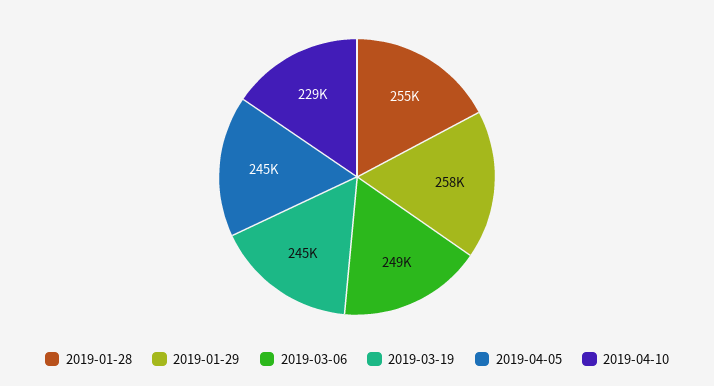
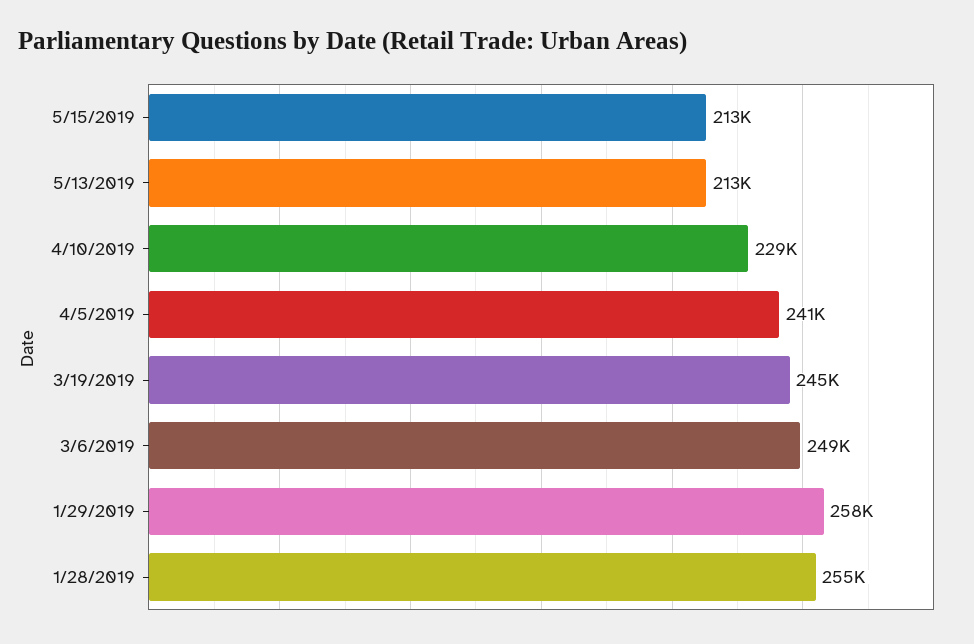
2019-04-05: 245000 -> 241000
5/15/2019: none -> 213000
5/13/2019: none -> 213000

